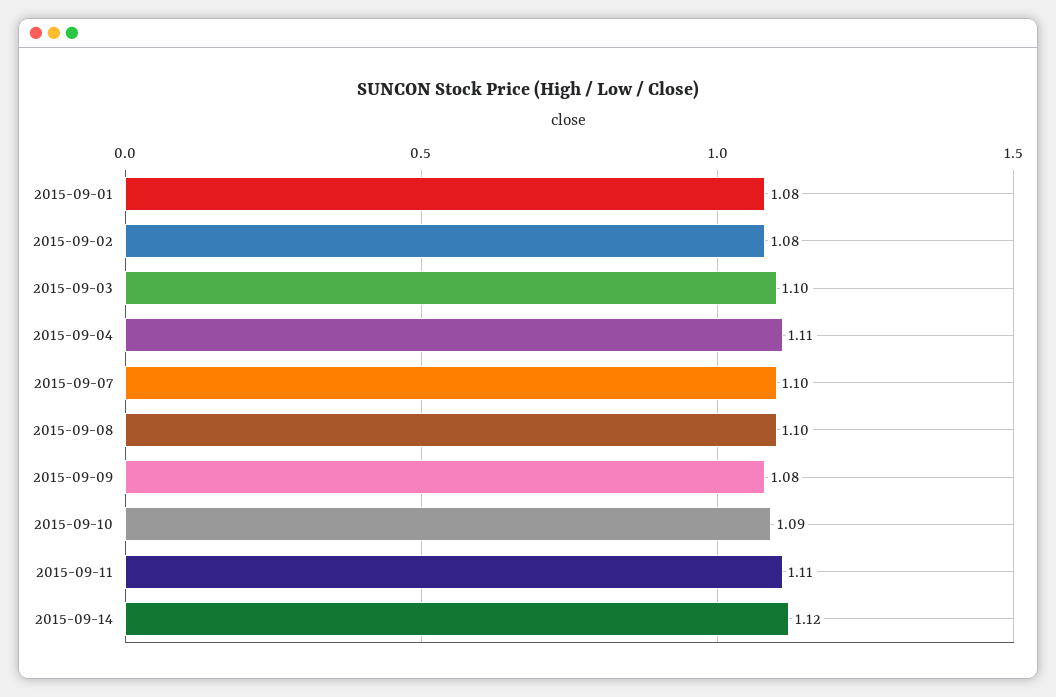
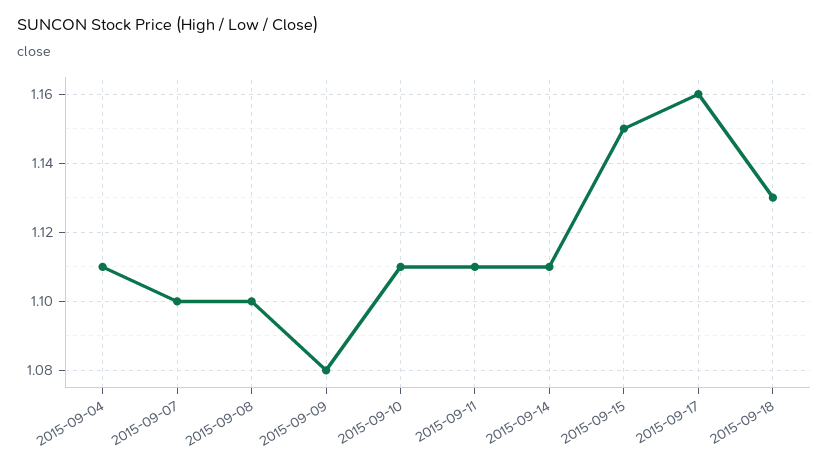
2015-09-01: 1.08 -> none
2015-09-02: 1.08 -> none
2015-09-03: 1.1 -> none
2015-09-10: 1.09 -> 1.11
2015-09-14: 1.12 -> 1.11
2015-09-15: none -> 1.15
2015-09-17: none -> 1.16
2015-09-18: none -> 1.13

